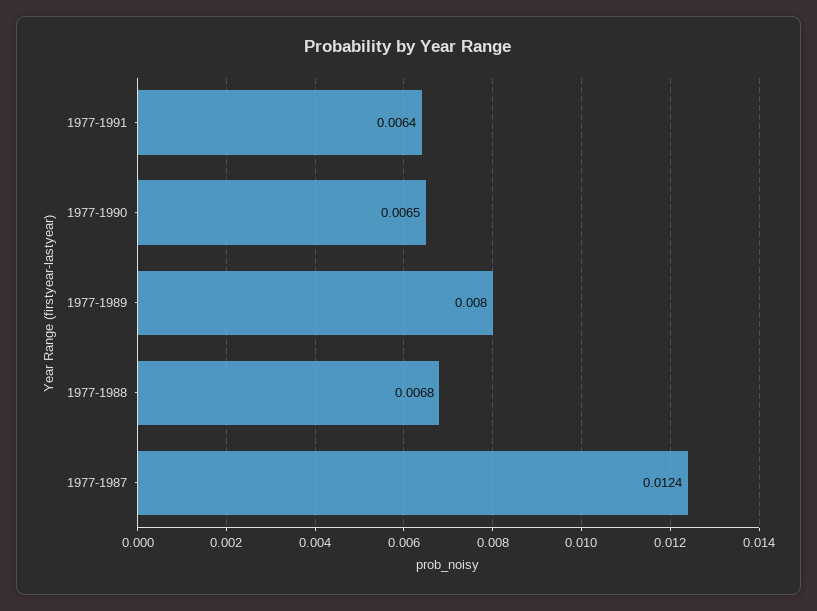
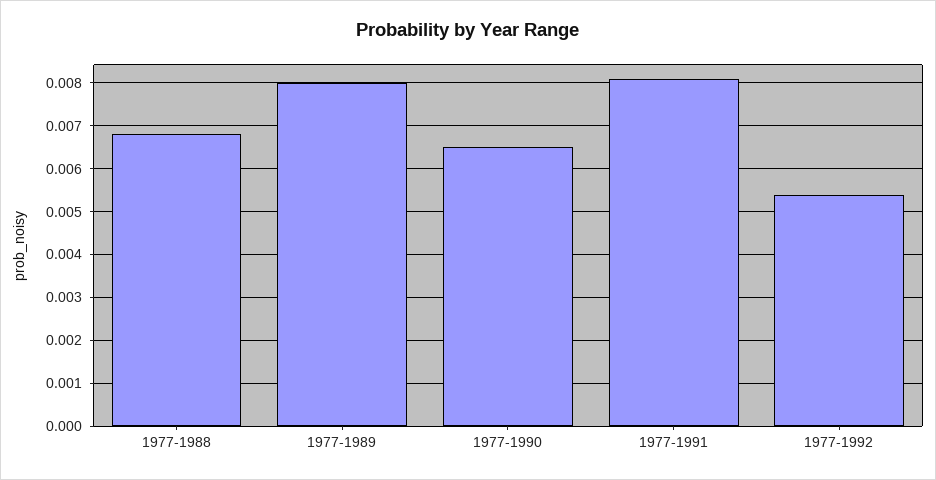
1977-1991: 0.0064 -> 0.008
1977-1987: 0.0124 -> none
1977-1992: none -> 0.0055

